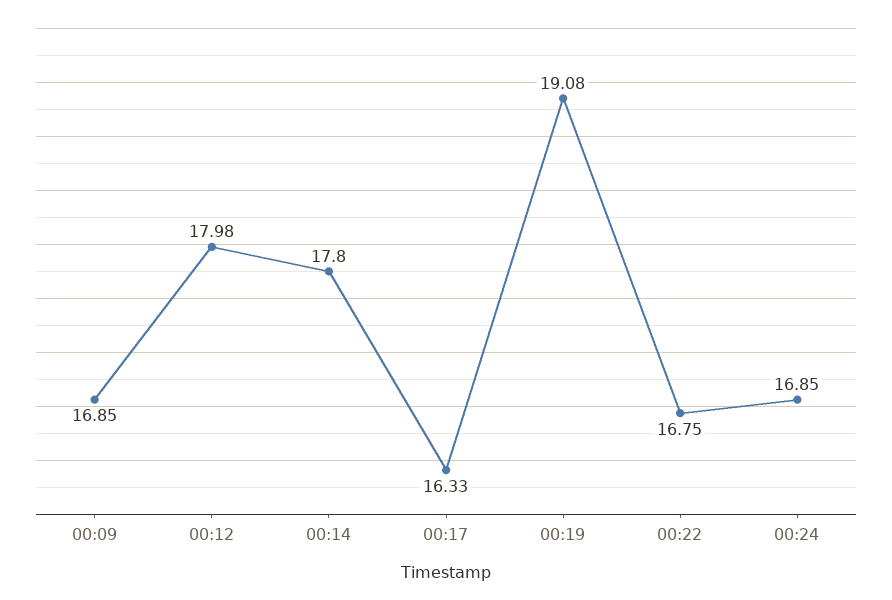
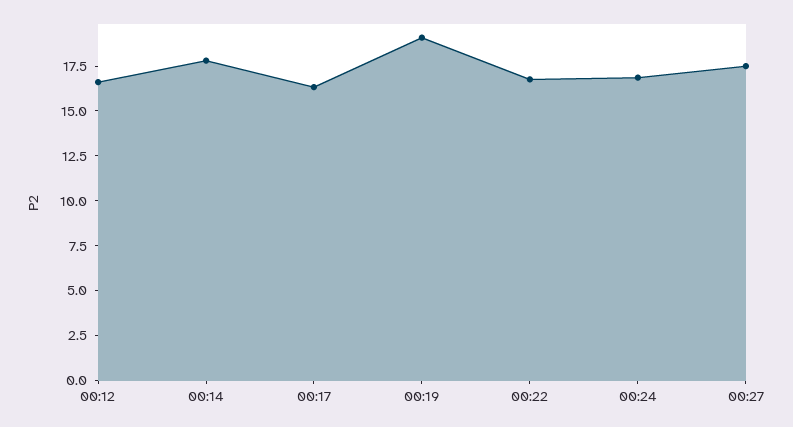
00:09: 16.85 -> none
00:12: 17.98 -> 16.5
00:27: none -> 17.5

